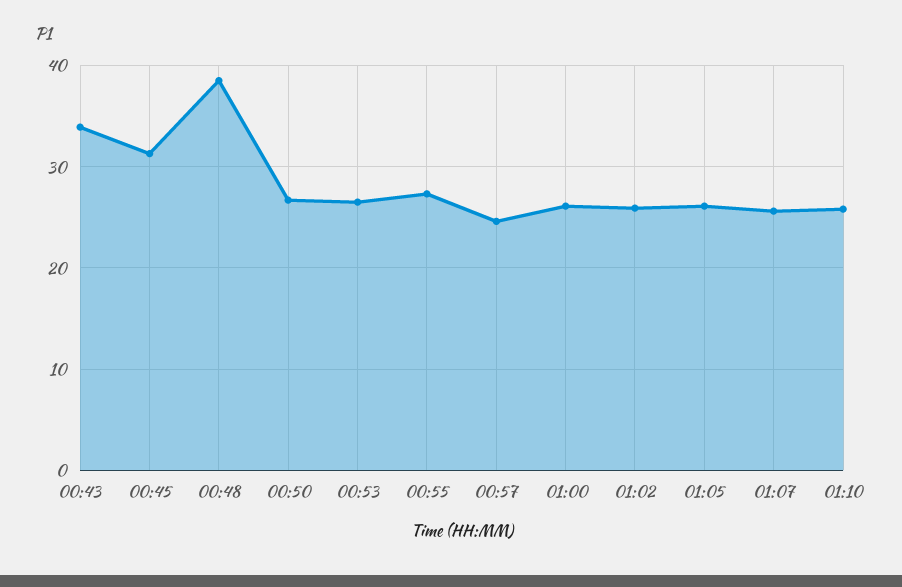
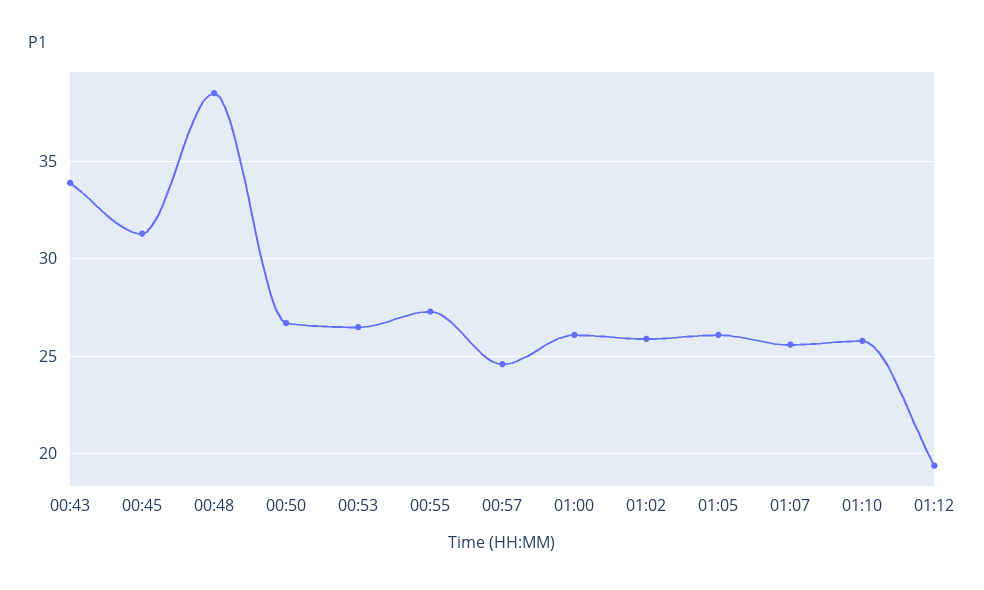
01:12: none -> 19.5

